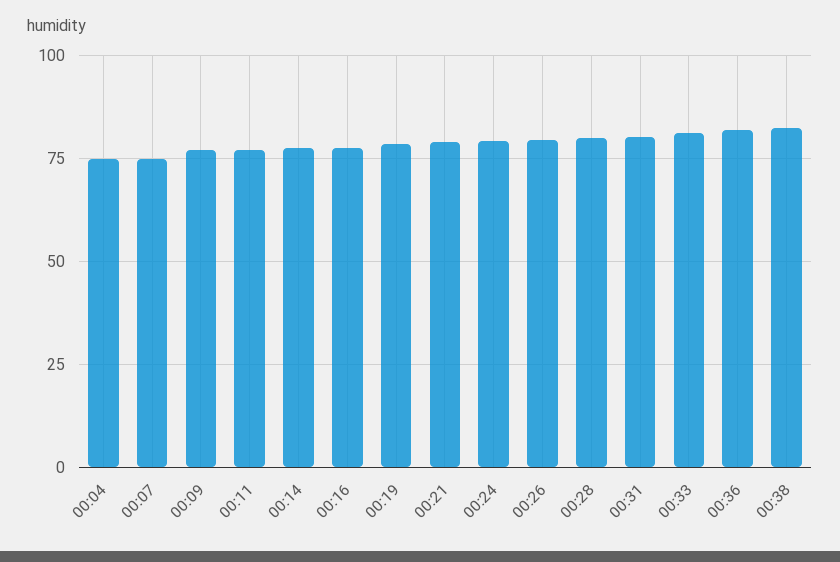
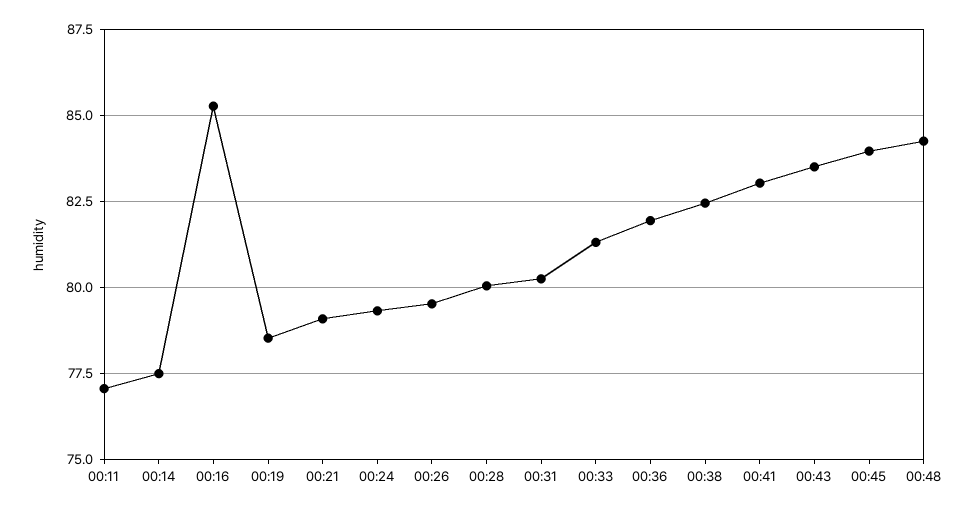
00:04: 75 -> none
00:07: 75 -> none
00:09: 77.5 -> none
00:16: 77.5 -> 85.25
00:41: none -> 83
00:43: none -> 83.5
00:45: none -> 84
00:48: none -> 84.25

